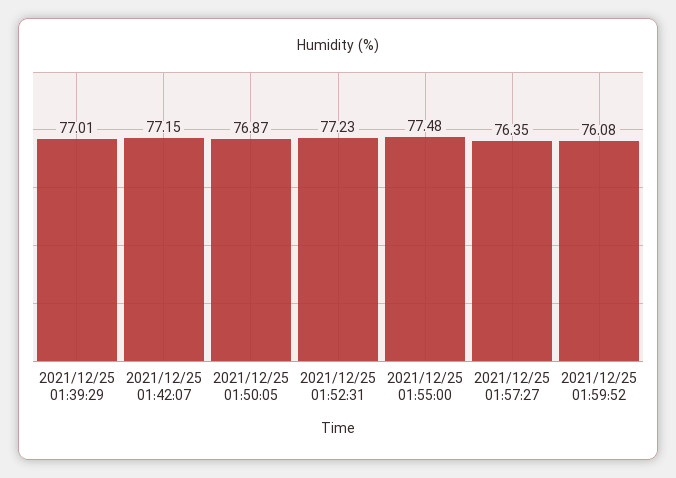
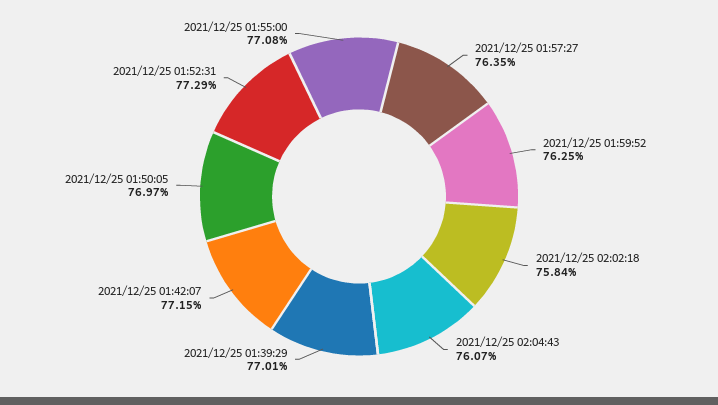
2021/12/25 01:50:05: 76.87 -> 76.97
2021/12/25 01:52:31: 77.23 -> 77.29
2021/12/25 01:55:00: 77.48 -> 77.08
2021/12/25 01:59:52: 76.08 -> 76.25
2021/12/25 02:02:18: none -> 75.84
2021/12/25 02:04:43: none -> 76.07

